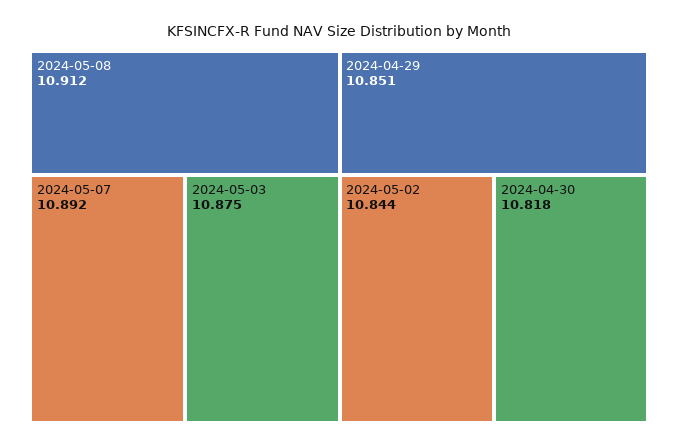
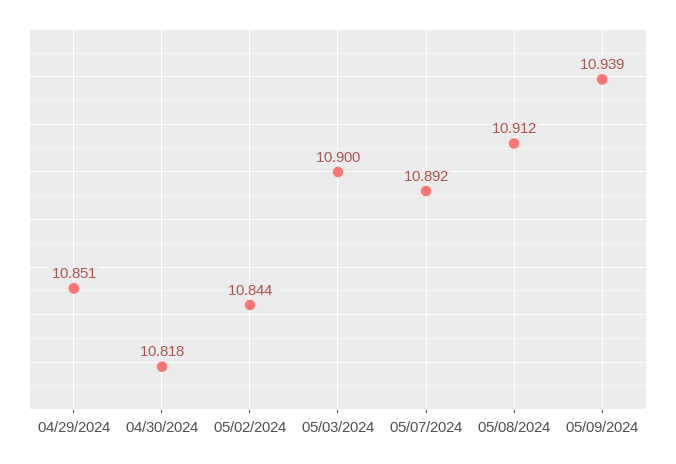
2024-05-03: 10.875 -> 10.9
05/09/2024: none -> 10.939

